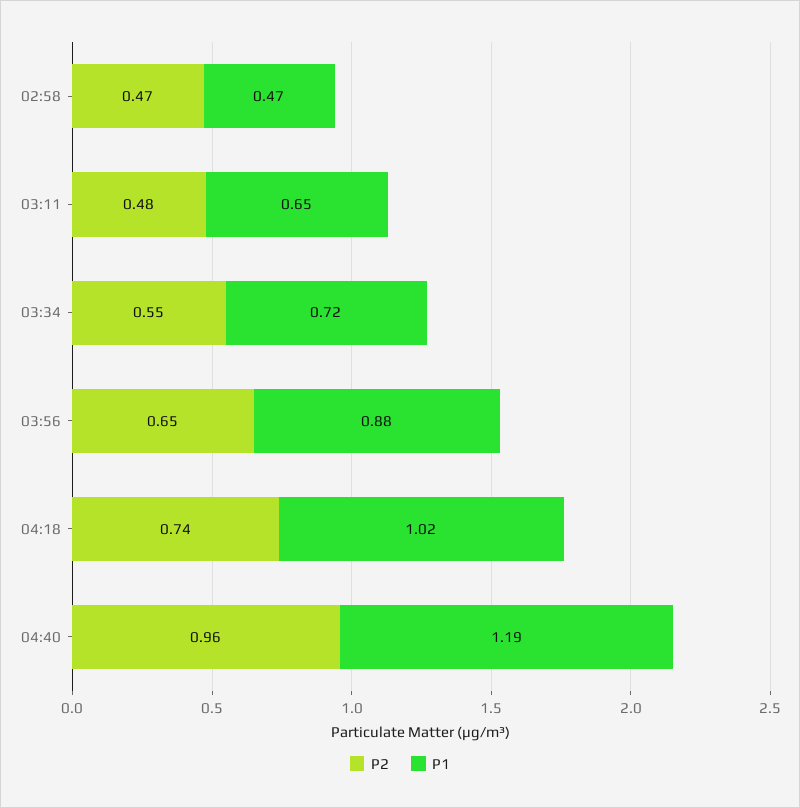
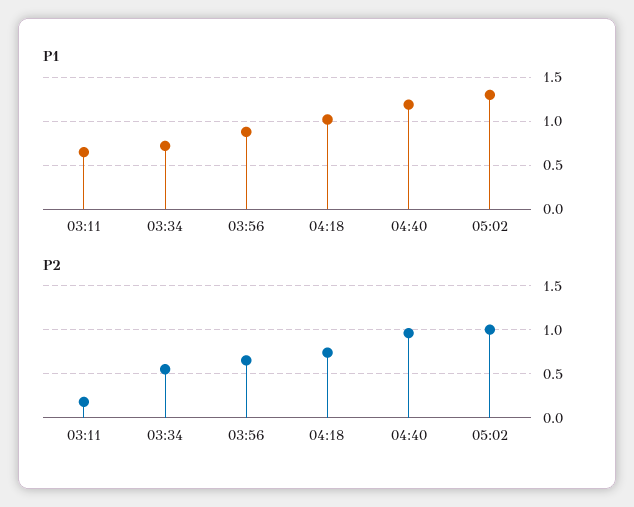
P2, 02:58: 0.47 -> none
P1, 02:58: 0.47 -> none
P2, 03:11: 0.48 -> 0.2
P1, 05:02: none -> 1.3
P2, 05:02: none -> 1

